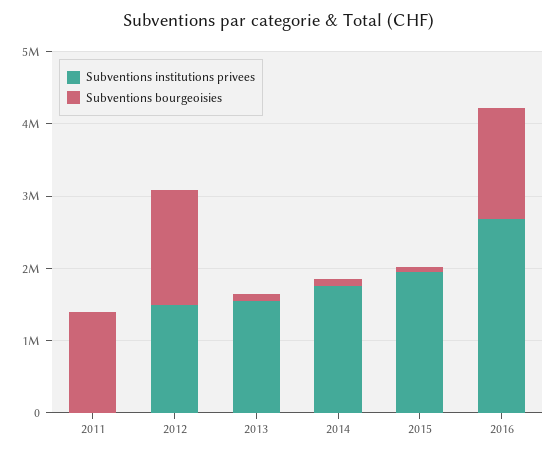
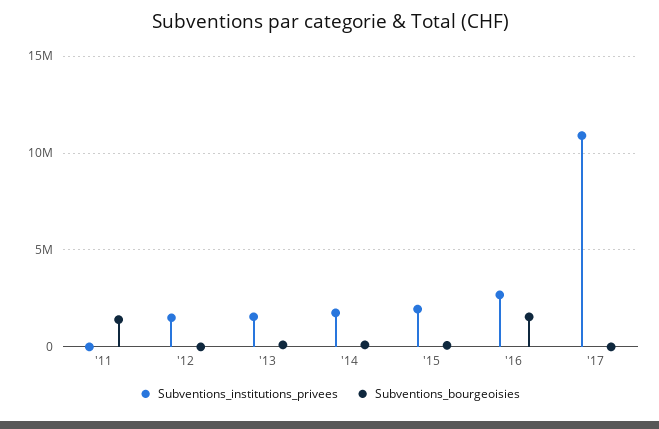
Subventions bourgeoisies, 2012: 1600000 -> 0
Subventions institutions privees, '17: none -> 11000000
Subventions bourgeoisies, '17: none -> 0

